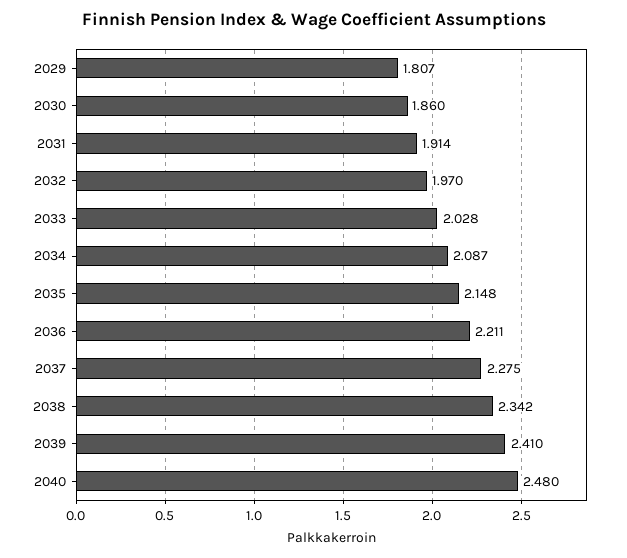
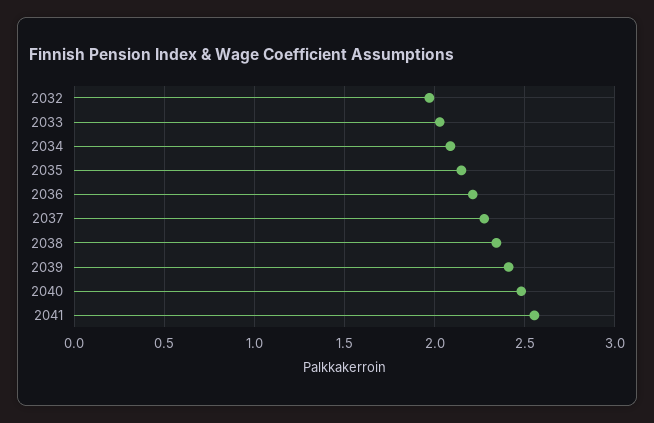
2029: 1.807 -> none
2030: 1.86 -> none
2031: 1.914 -> none
2041: none -> 2.55

